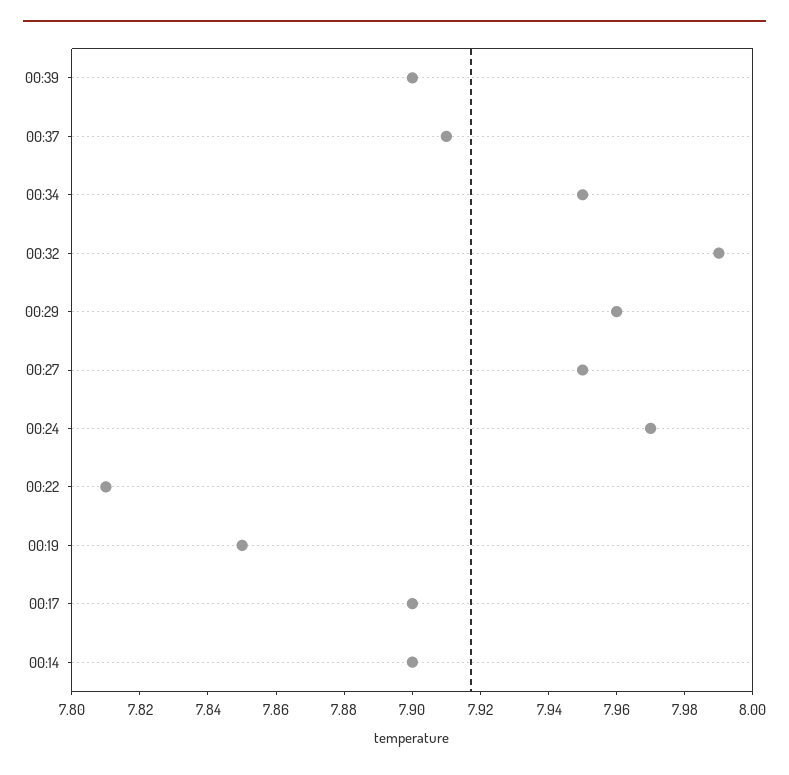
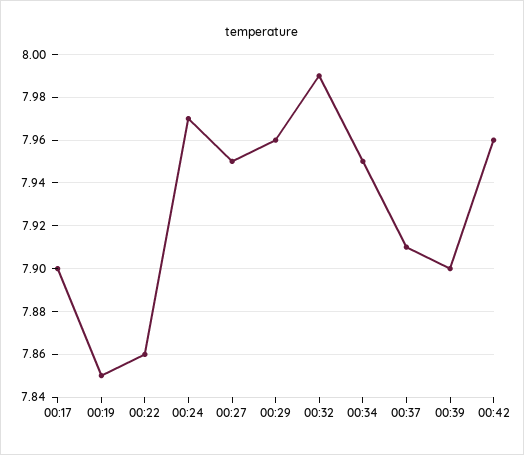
00:22: 7.81 -> 7.86
00:14: 7.9 -> none
00:42: none -> 7.96

